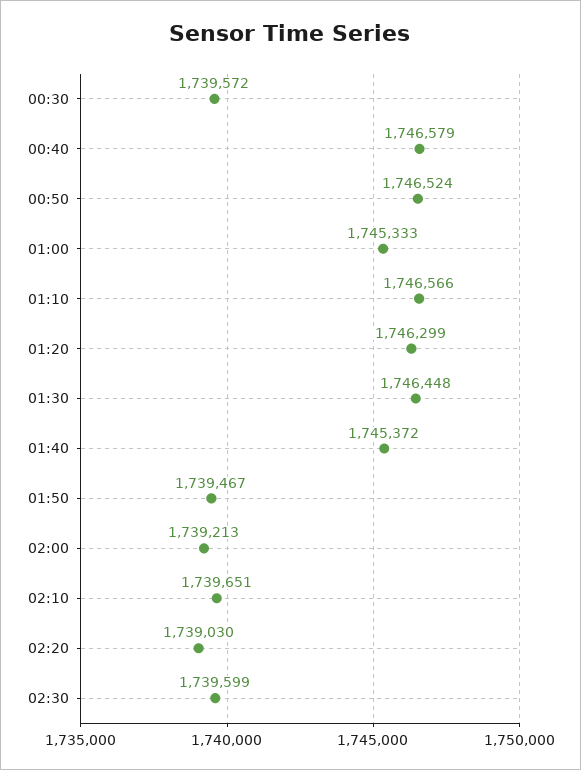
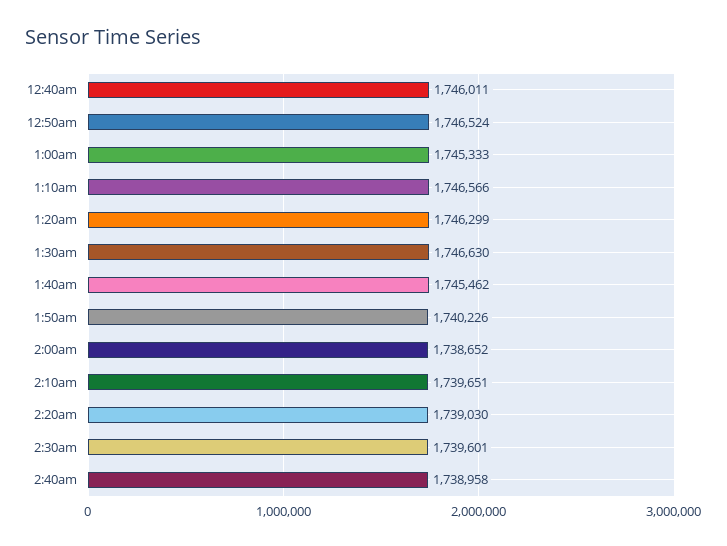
00:30: 1739572 -> none
00:40: 1746579 -> 1746011
01:30: 1746448 -> 1746630
01:40: 1745372 -> 1745462
01:50: 1739467 -> 1740226
02:00: 1739213 -> 1738652
02:30: 1739599 -> 1739601
2:40am: none -> 1738958

